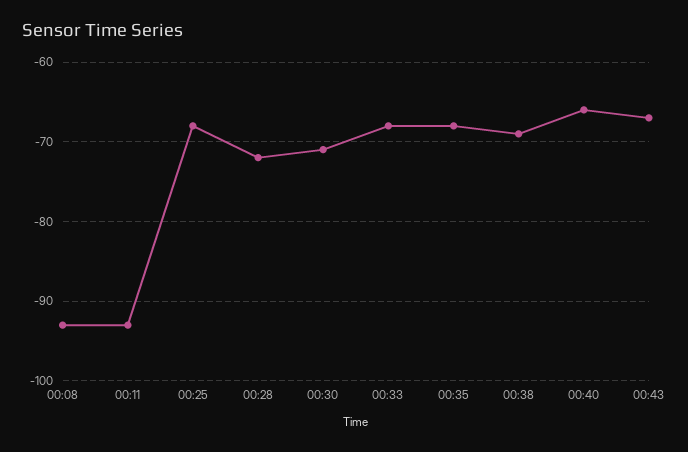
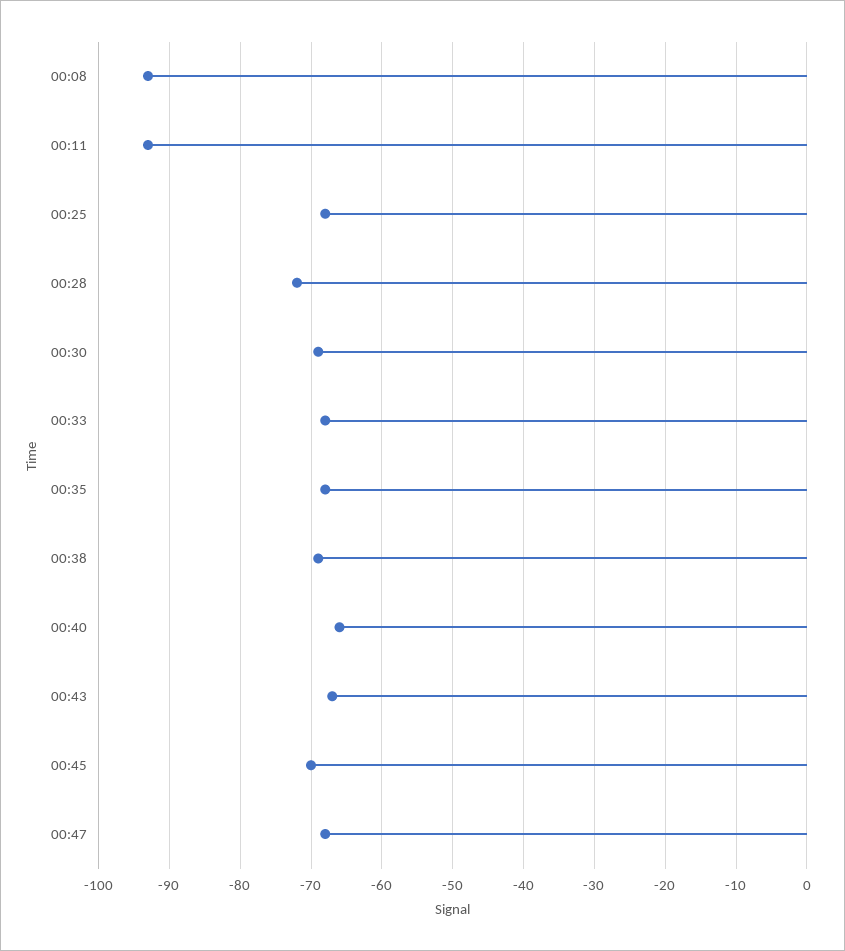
00:30: -71 -> -69
00:45: none -> -70
00:47: none -> -68

